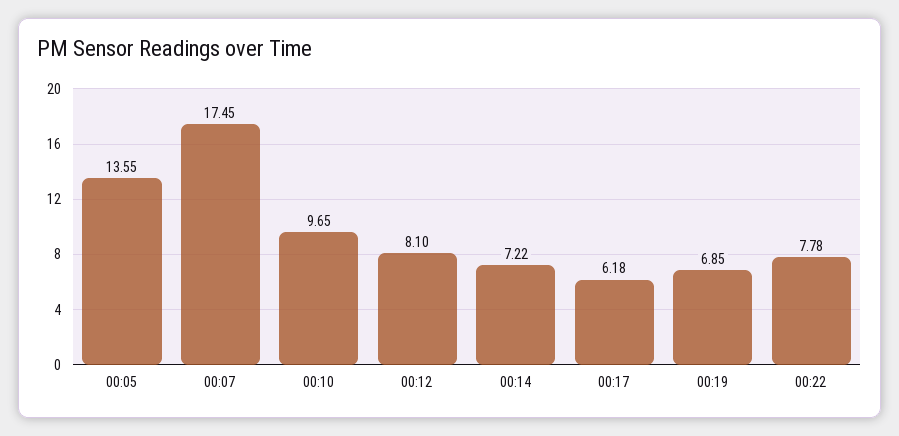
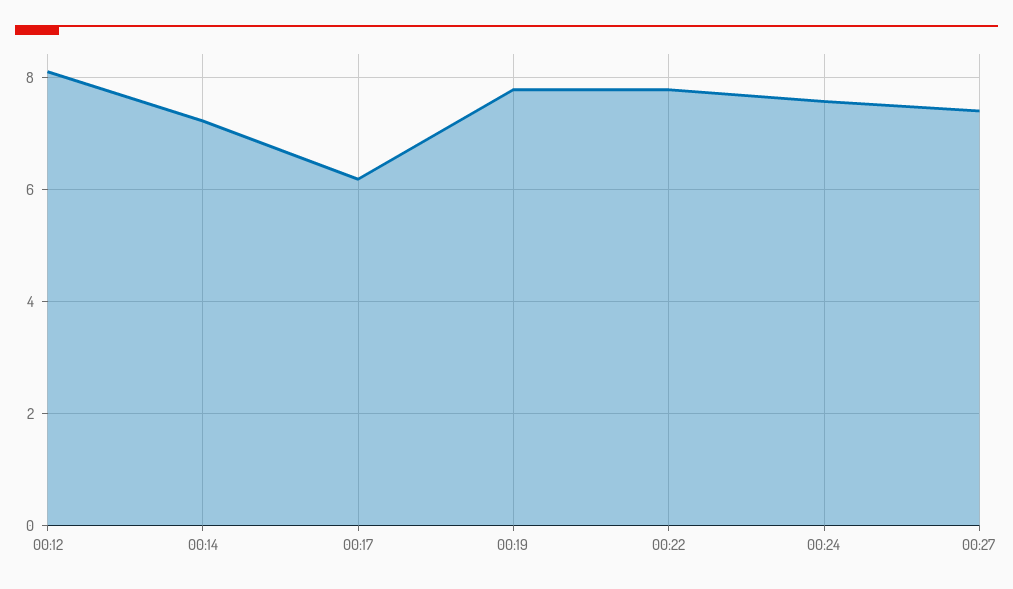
00:05: 13.55 -> none
00:07: 17.45 -> none
00:10: 9.65 -> none
00:19: 6.85 -> 7.8
00:24: none -> 7.6
00:27: none -> 7.4

